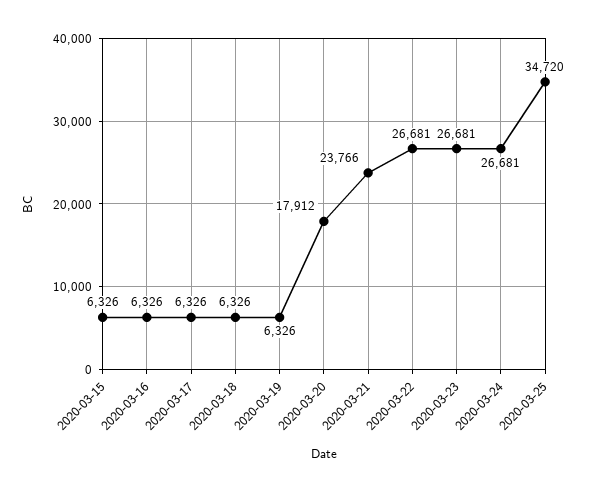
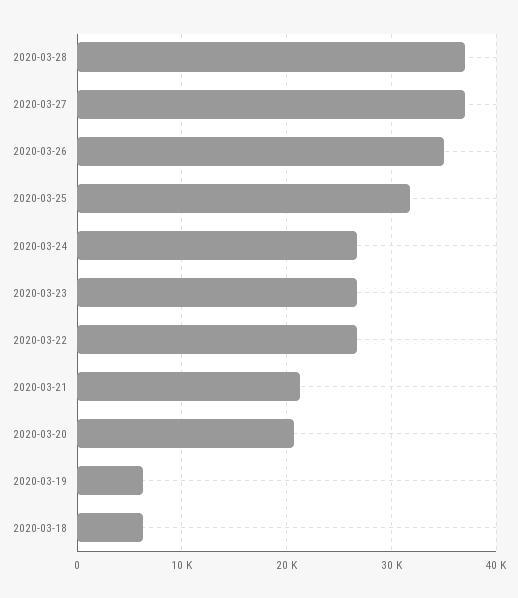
2020-03-15: 6326 -> none
2020-03-16: 6326 -> none
2020-03-17: 6326 -> none
2020-03-20: 17912 -> 21000
2020-03-21: 23766 -> 21000
2020-03-25: 34720 -> 32000
2020-03-28: none -> 37000
2020-03-27: none -> 37000
2020-03-26: none -> 35000

